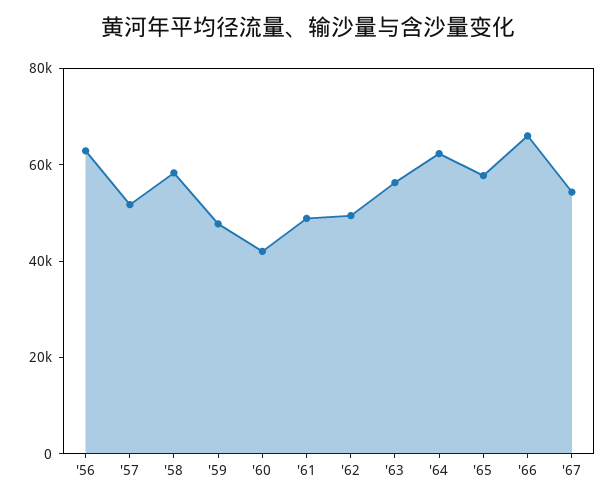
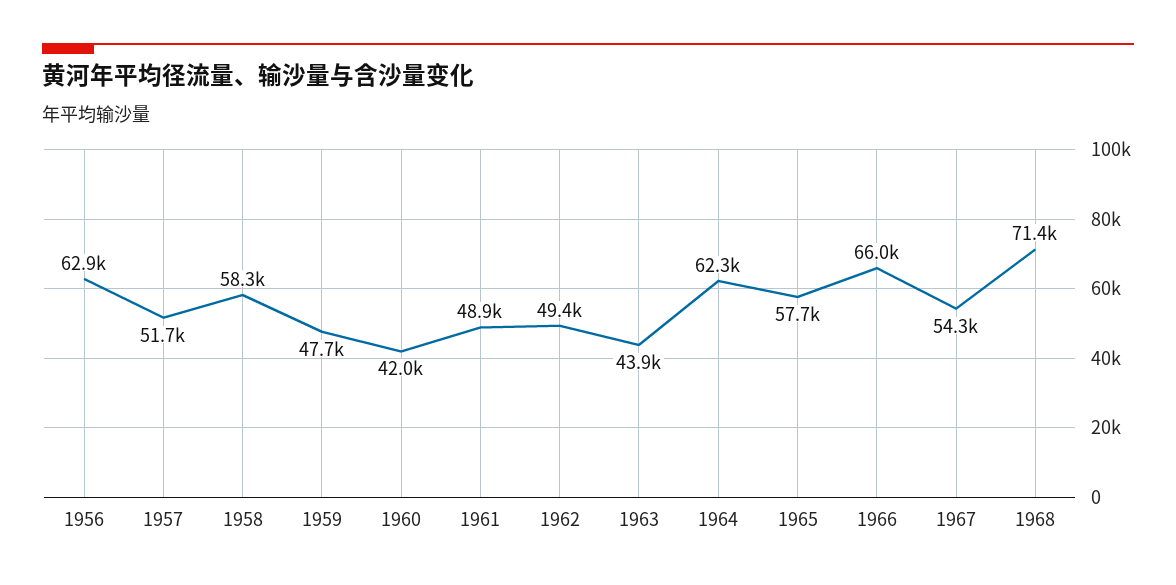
'63: 55000 -> 43900
1968: none -> 71400

